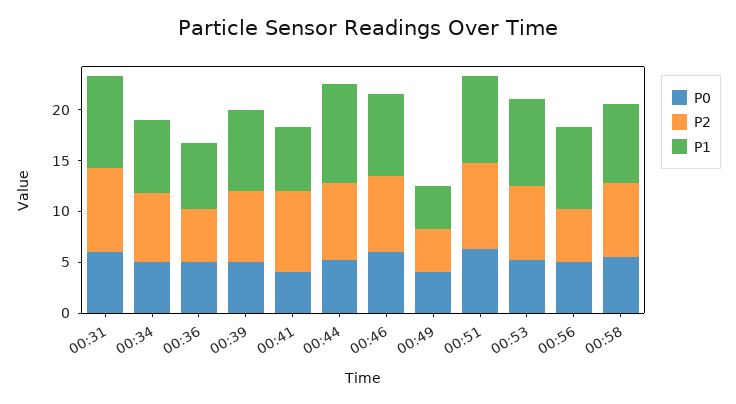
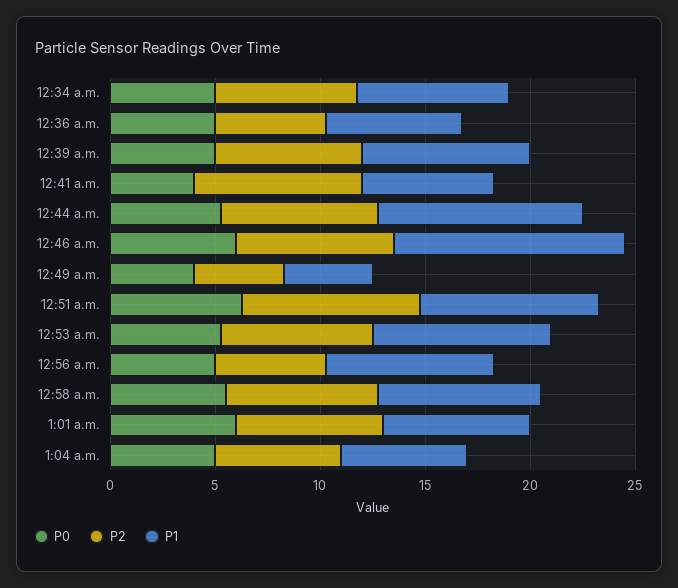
P0, 00:31: 6 -> none
P2, 00:31: 8 -> none
P1, 00:31: 9 -> none
P1, 00:46: 8 -> 11
P0, 1:01 a.m.: none -> 6
P2, 1:01 a.m.: none -> 7
P1, 1:01 a.m.: none -> 7
P0, 1:04 a.m.: none -> 5
P2, 1:04 a.m.: none -> 6
P1, 1:04 a.m.: none -> 6

